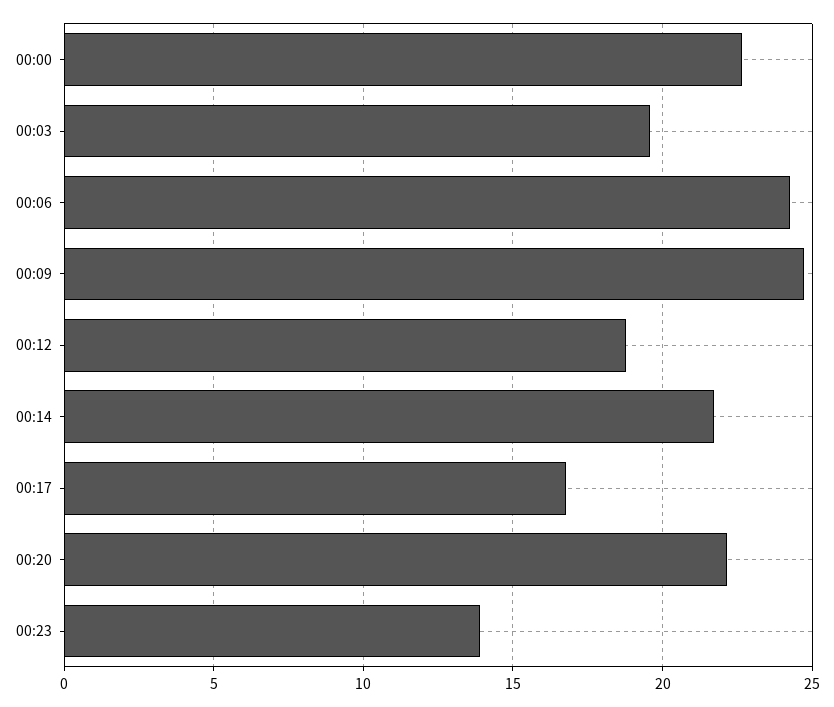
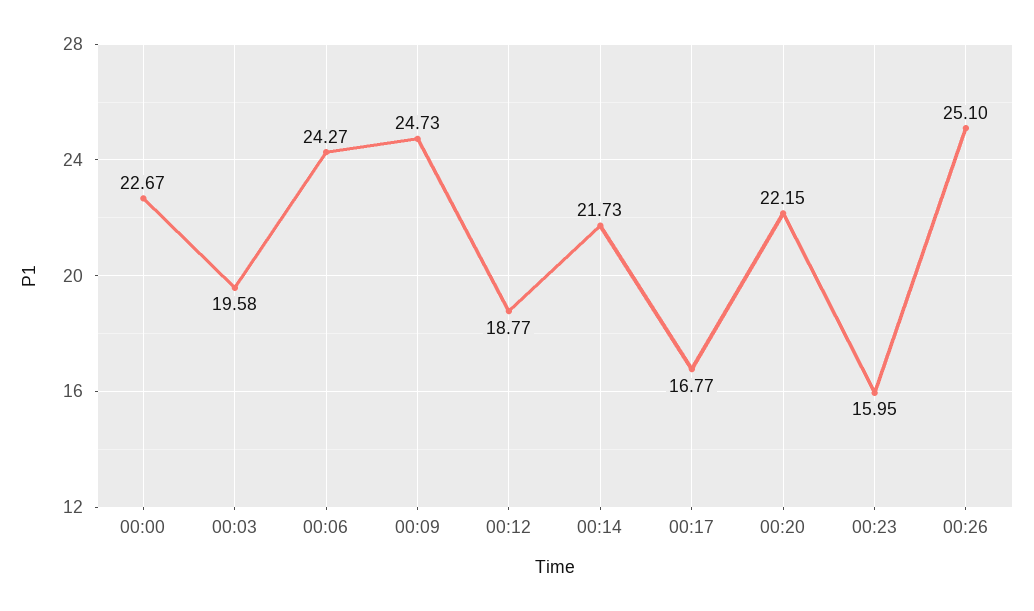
00:23: 14 -> 15.95
00:26: none -> 25.1

